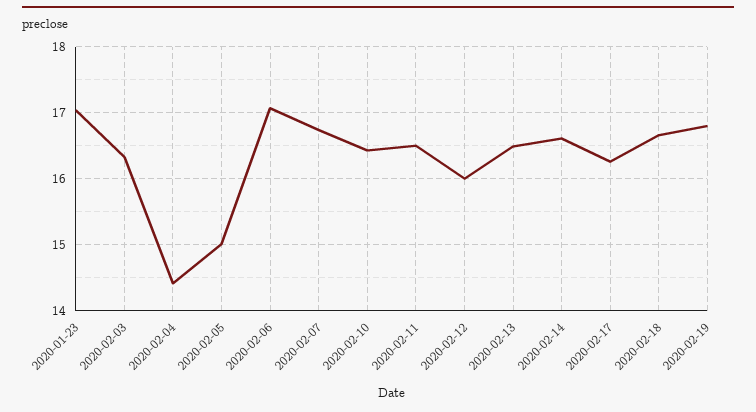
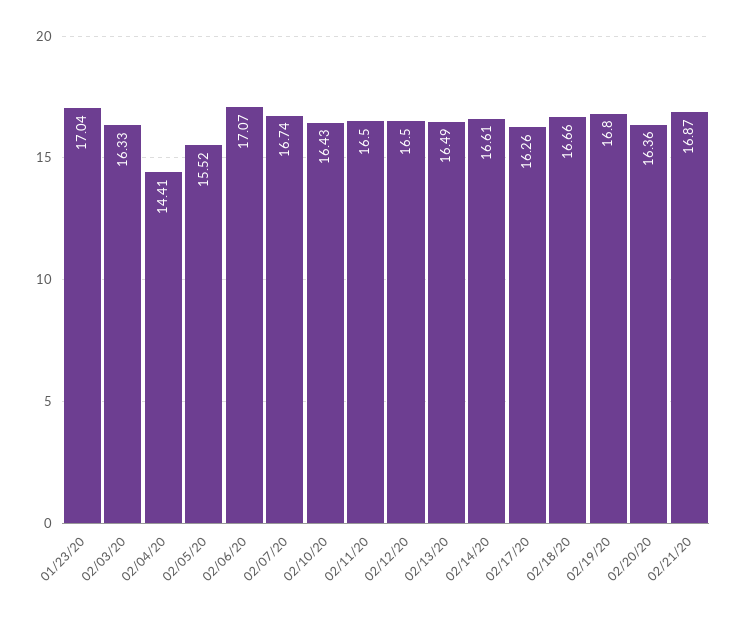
2020-02-05: 15 -> 15.52
2020-02-12: 16 -> 16.5
02/20/20: none -> 16.36
02/21/20: none -> 16.87

